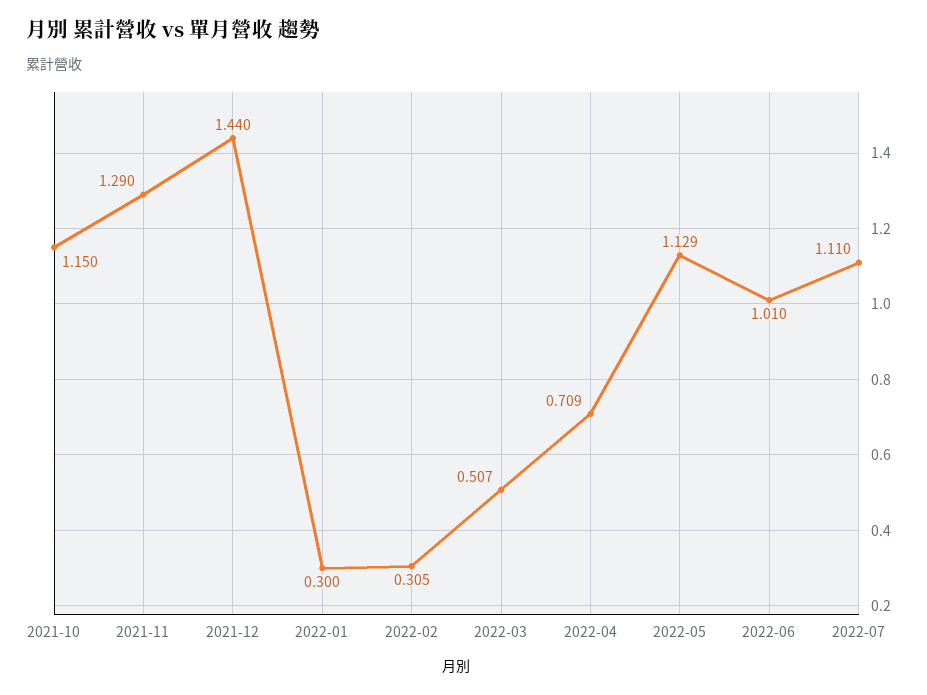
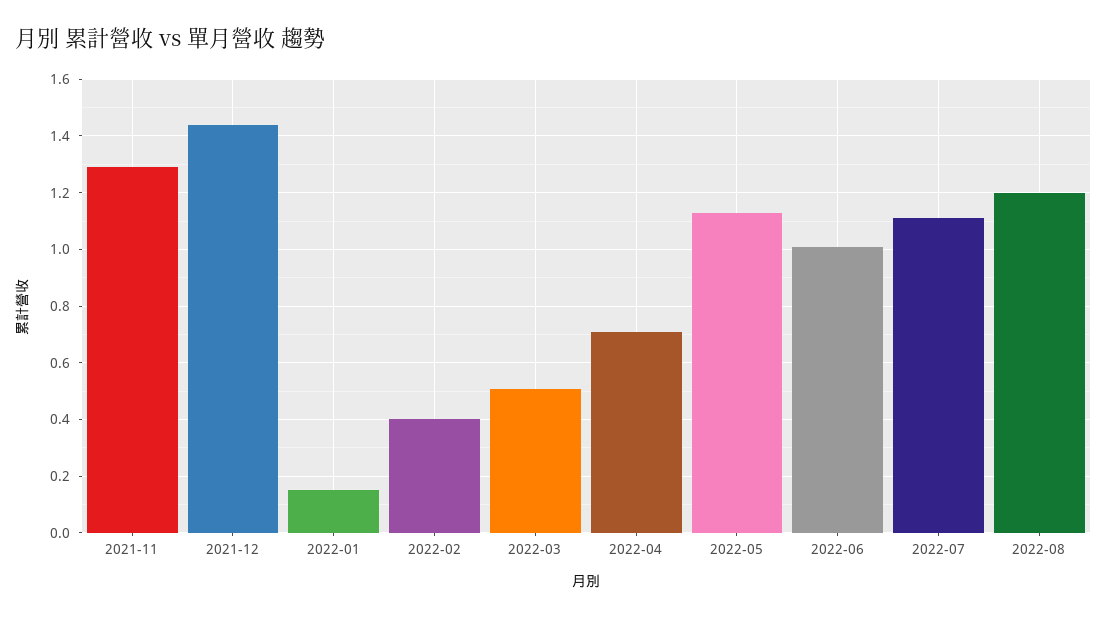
2021-10: 1.15 -> none
2022-01: 0.3 -> 0.15
2022-02: 0.305 -> 0.4
2022-08: none -> 1.2

